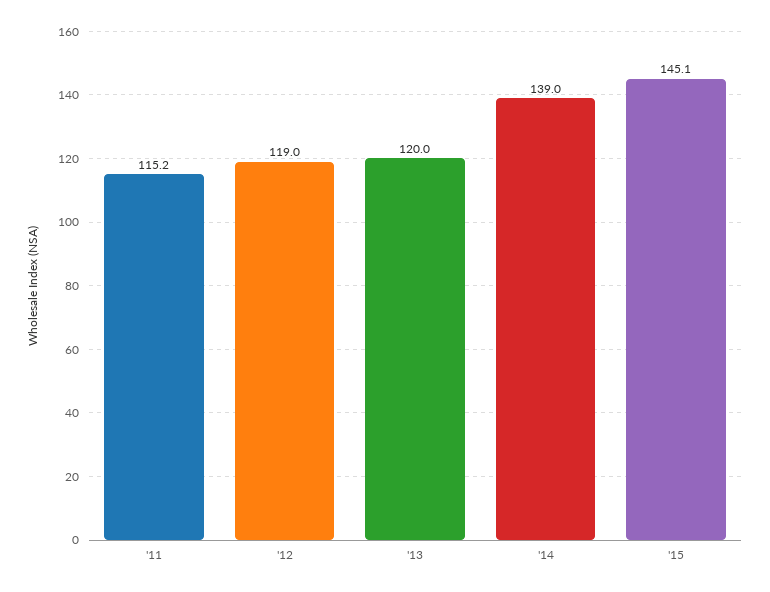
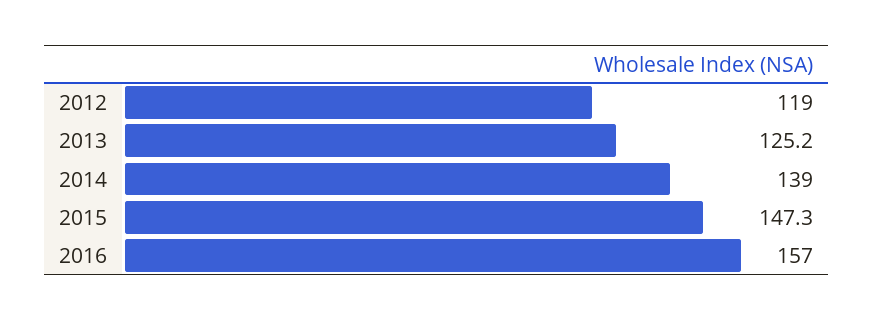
'11: 115.2 -> none
'13: 120 -> 125.2
'15: 145.1 -> 147.3
2016: none -> 157

